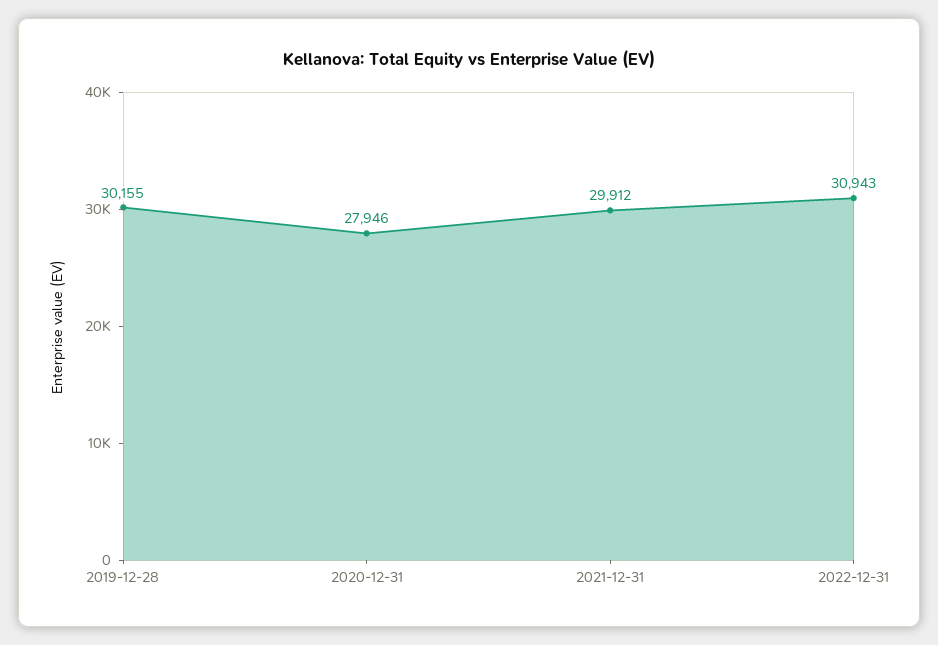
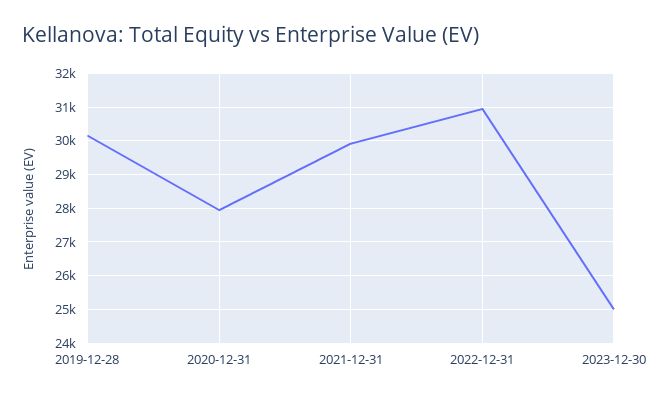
2023-12-30: none -> 25000

